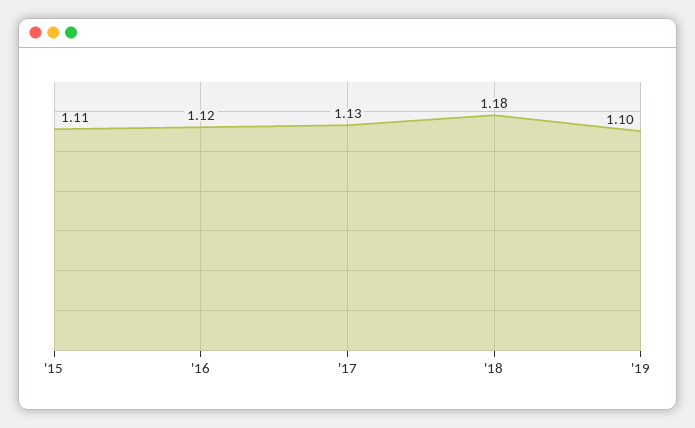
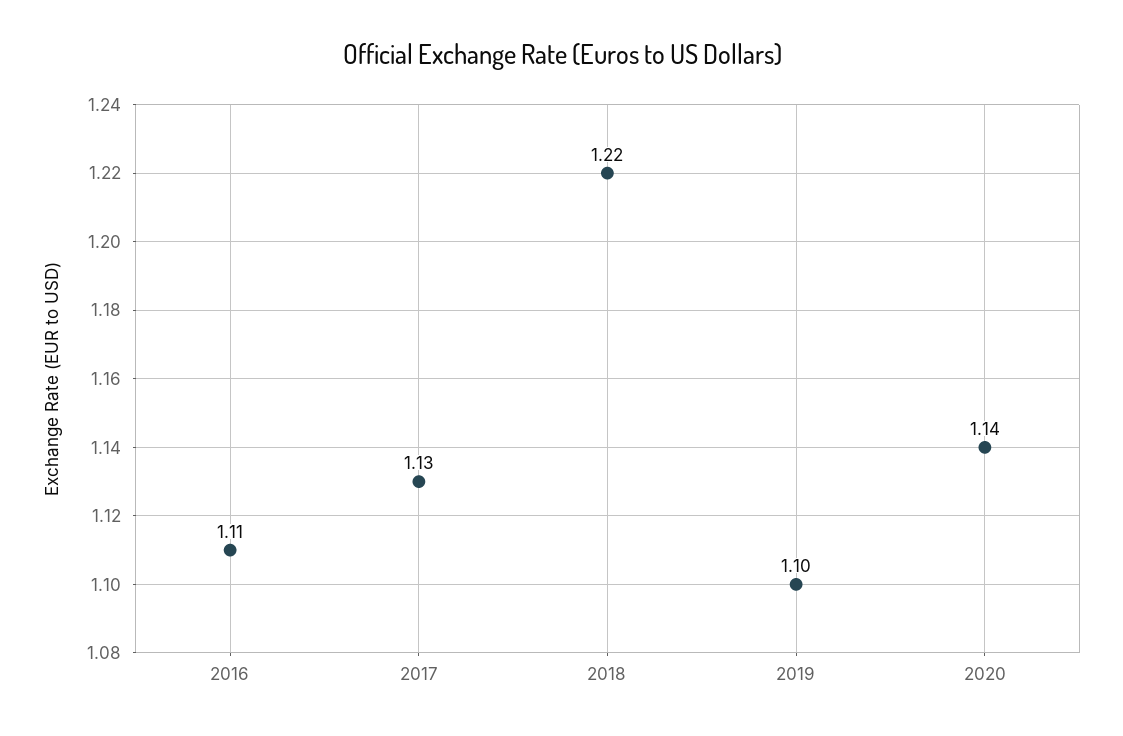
'15: 1.11 -> none
'16: 1.12 -> 1.11
'18: 1.18 -> 1.22
2020: none -> 1.14

